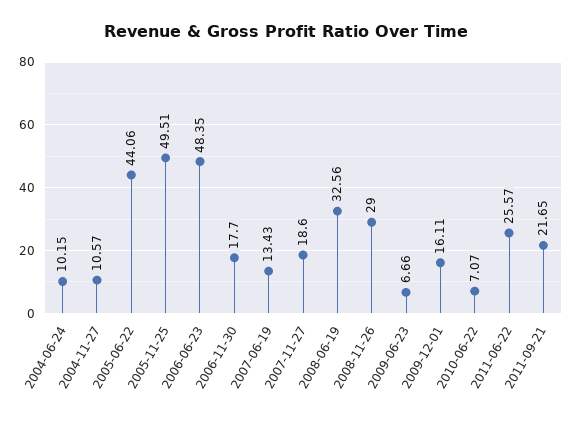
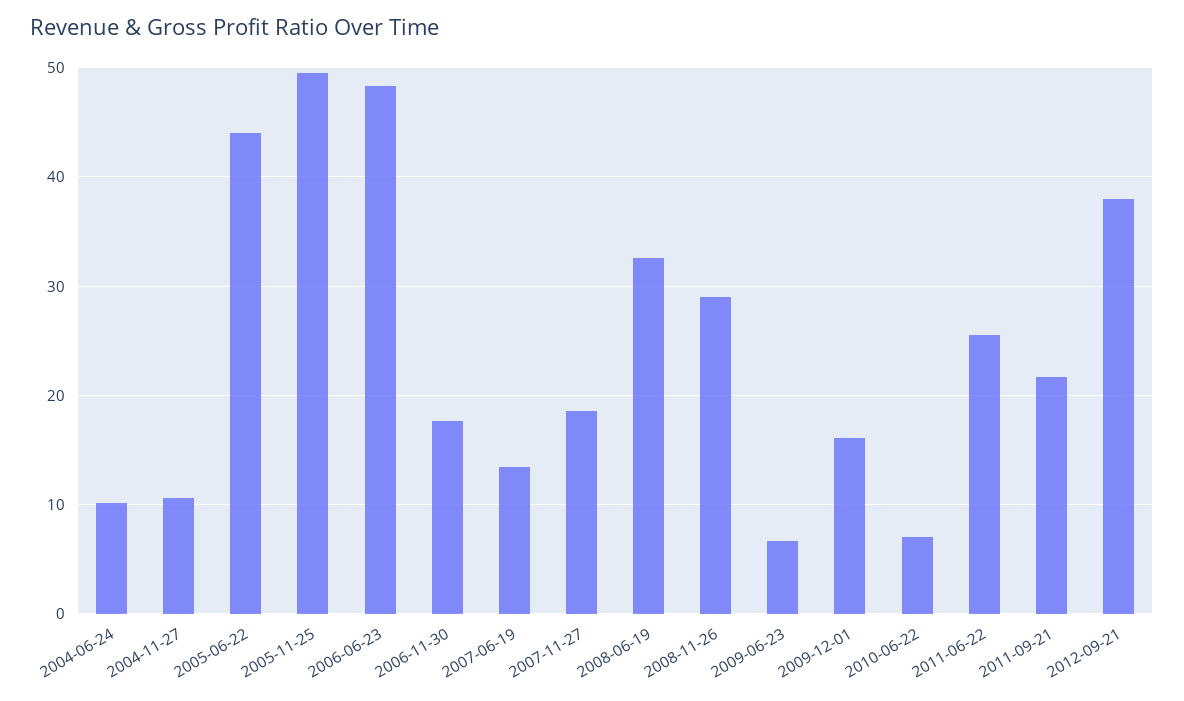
2012-09-21: none -> 38

